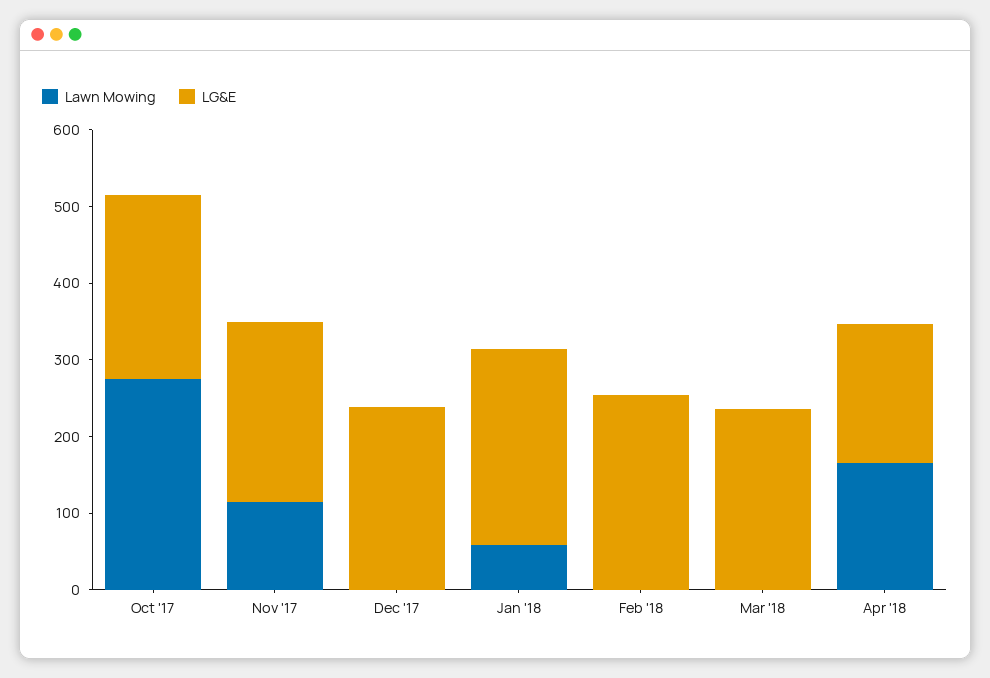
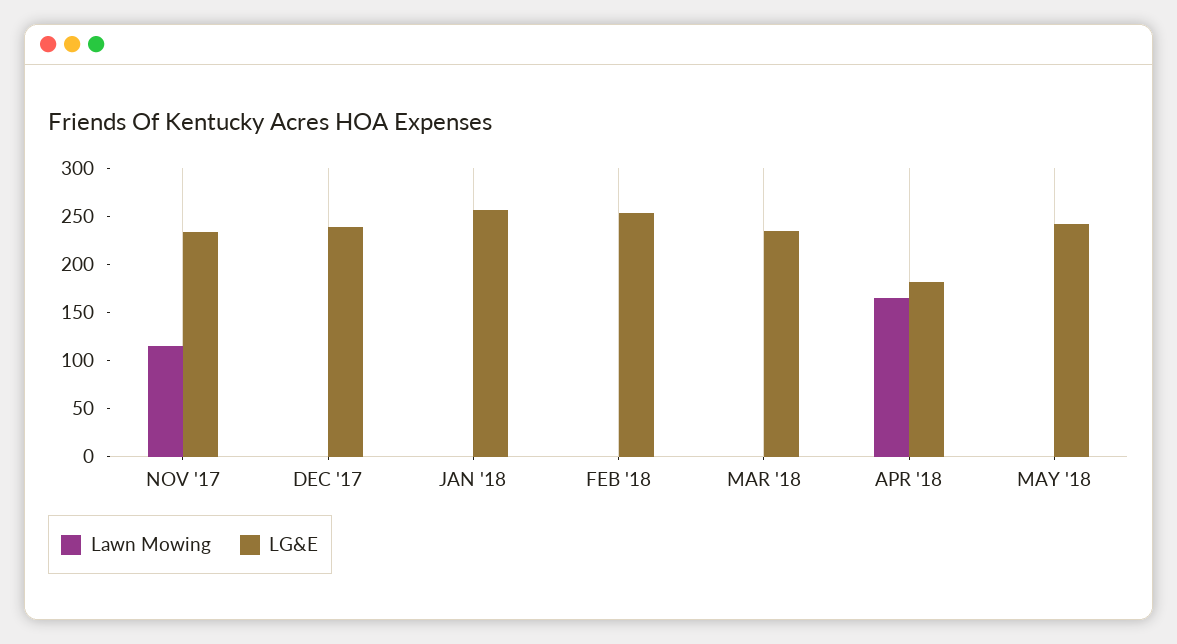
Lawn Mowing, Oct '17: 280 -> none
LG&E, Oct '17: 240 -> none
Lawn Mowing, Jan '18: 60 -> 0
Lawn Mowing, MAY '18: none -> 0
LG&E, MAY '18: none -> 240

